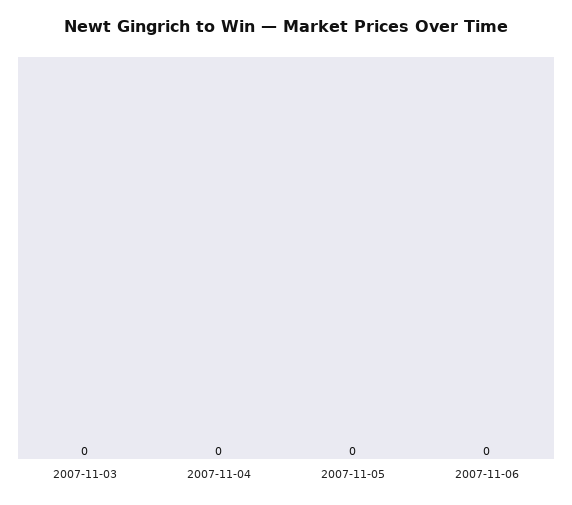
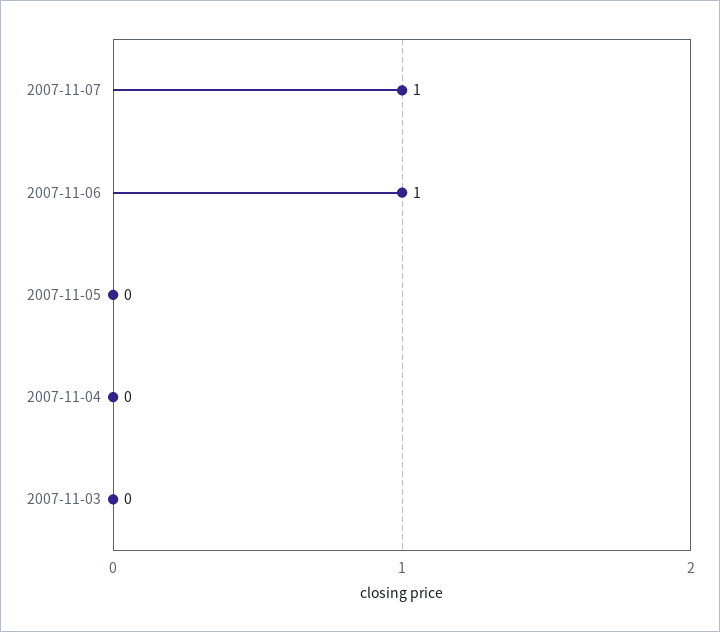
2007-11-06: 0 -> 1
2007-11-07: none -> 1

